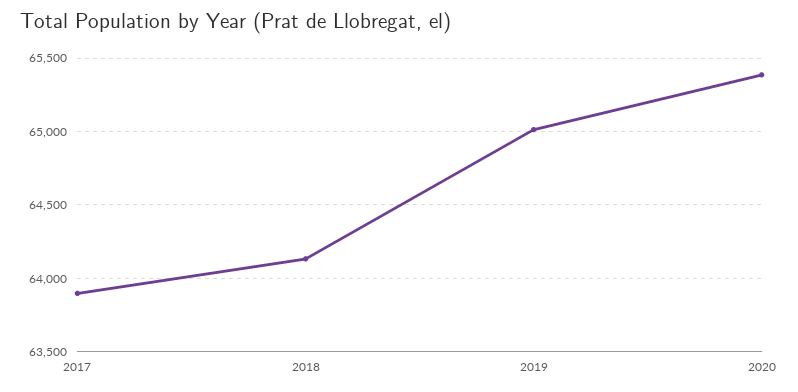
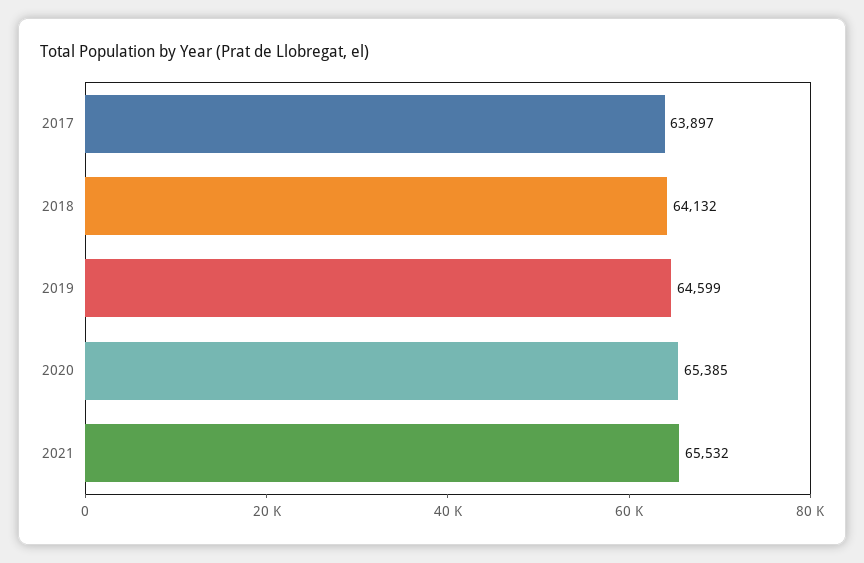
2019: 65000 -> 64599
2021: none -> 65532

